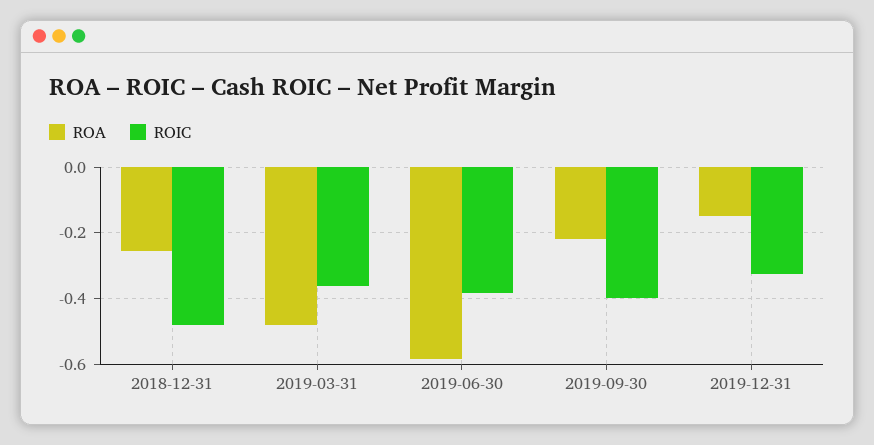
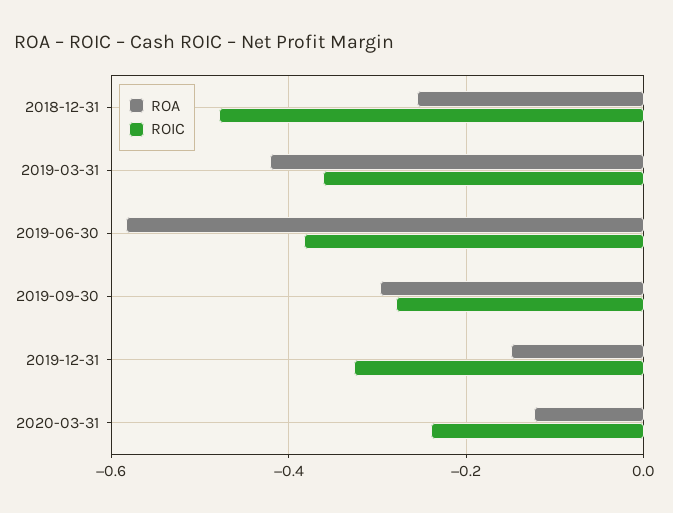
ROA, 2019-03-31: -0.48 -> -0.42
ROA, 2019-09-30: -0.22 -> -0.3
ROIC, 2019-09-30: -0.4 -> -0.28
ROA, 2020-03-31: none -> -0.12
ROIC, 2020-03-31: none -> -0.24

